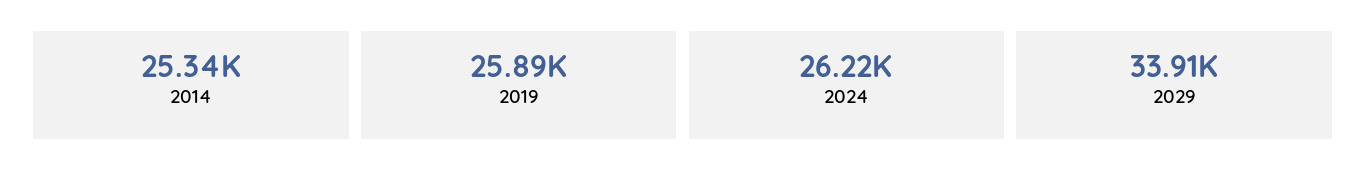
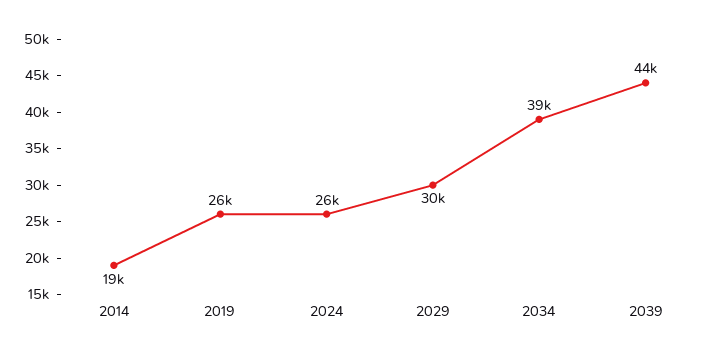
2014: 25340 -> 19000
2029: 33910 -> 30000
2034: none -> 39000
2039: none -> 44000

